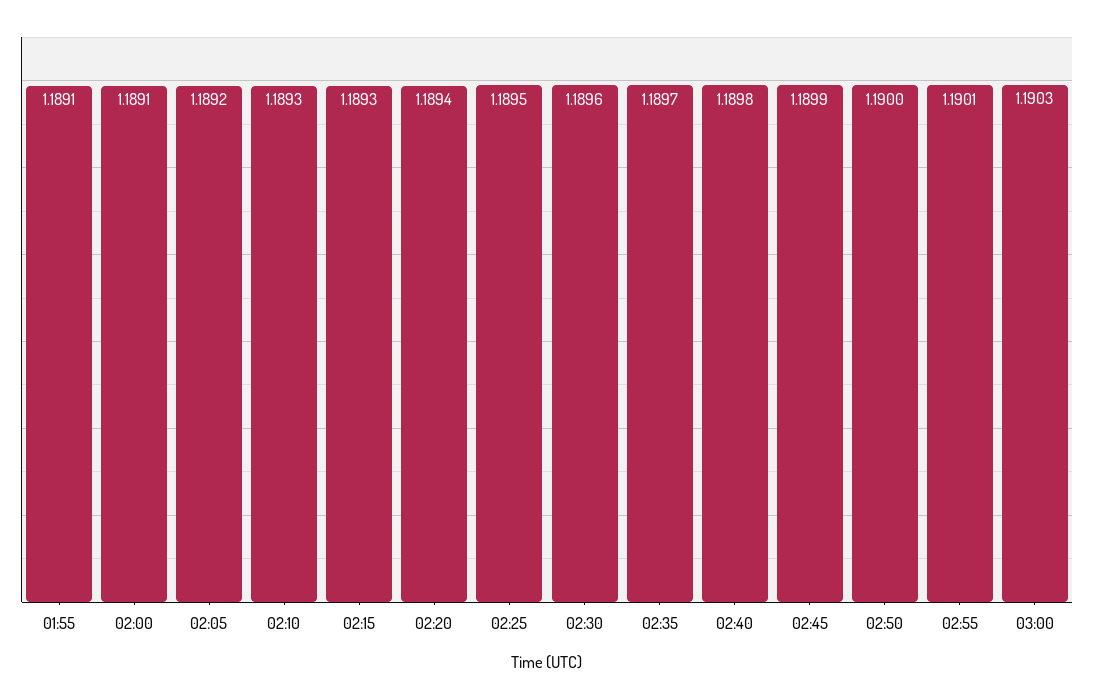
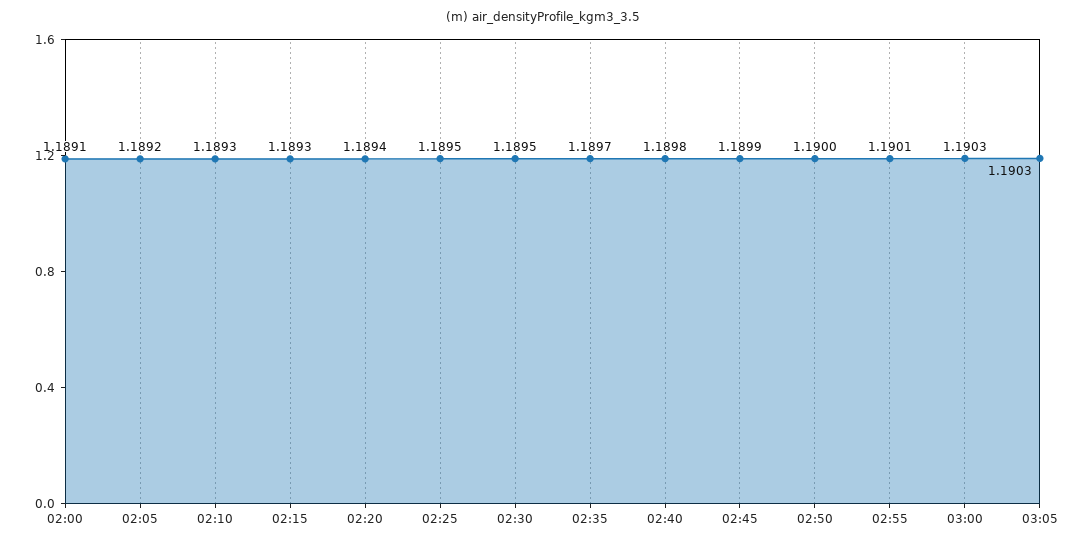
01:55: 1.1891 -> none
02:30: 1.1896 -> 1.1895
03:05: none -> 1.1903

